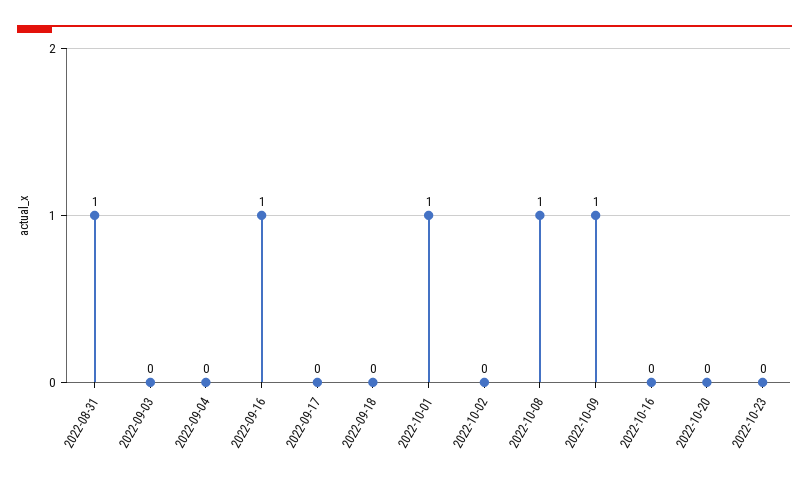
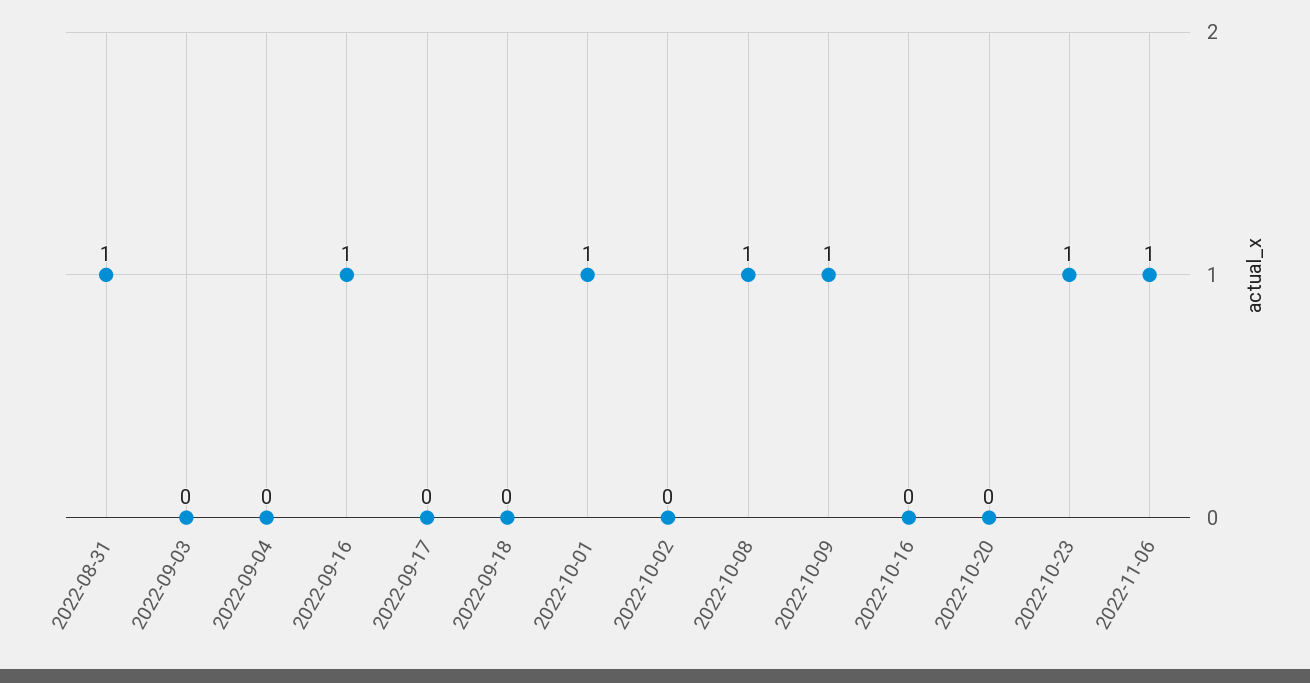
2022-10-23: 0 -> 1
2022-11-06: none -> 1

